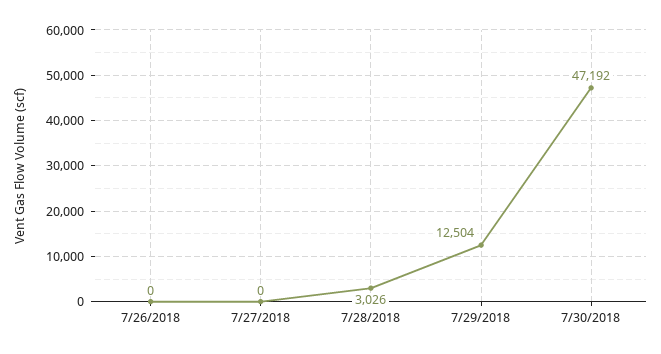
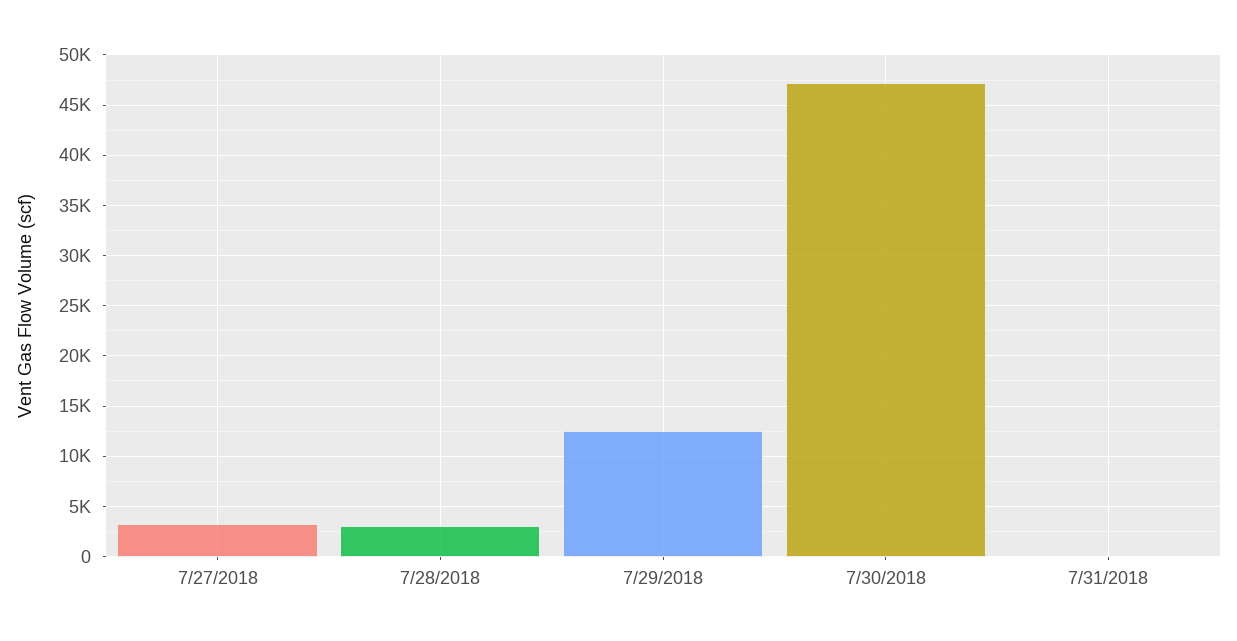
7/26/2018: 0 -> none
7/27/2018: 0 -> 3000
7/31/2018: none -> 0

